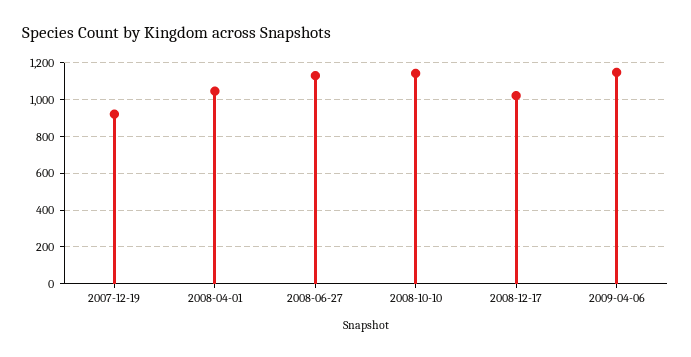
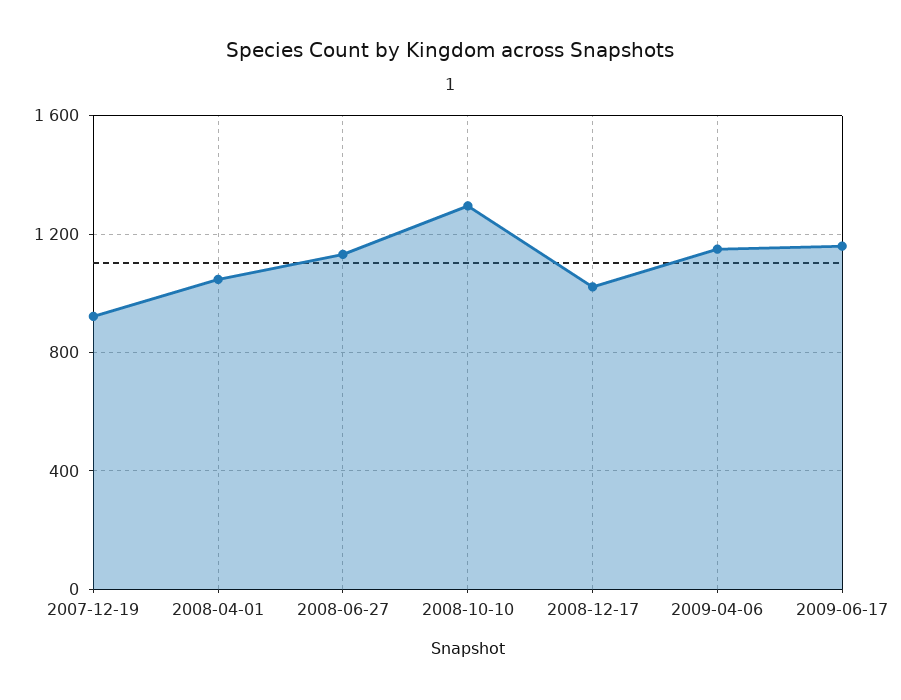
2008-10-10: 1150 -> 1300
2009-06-17: none -> 1150

